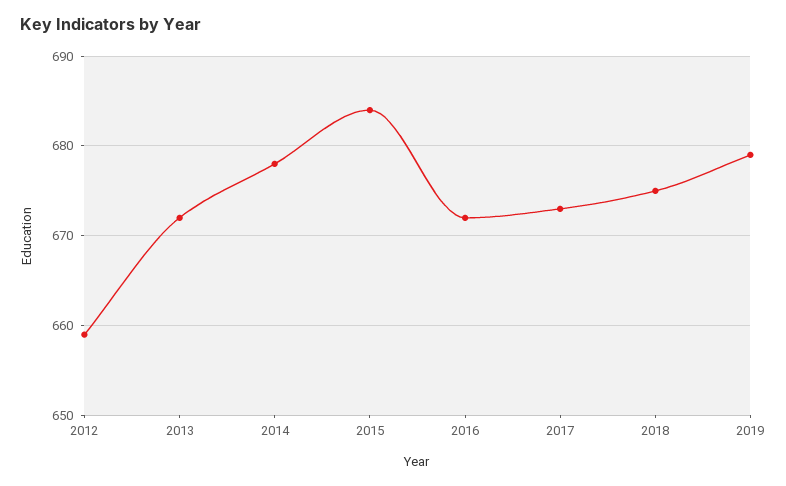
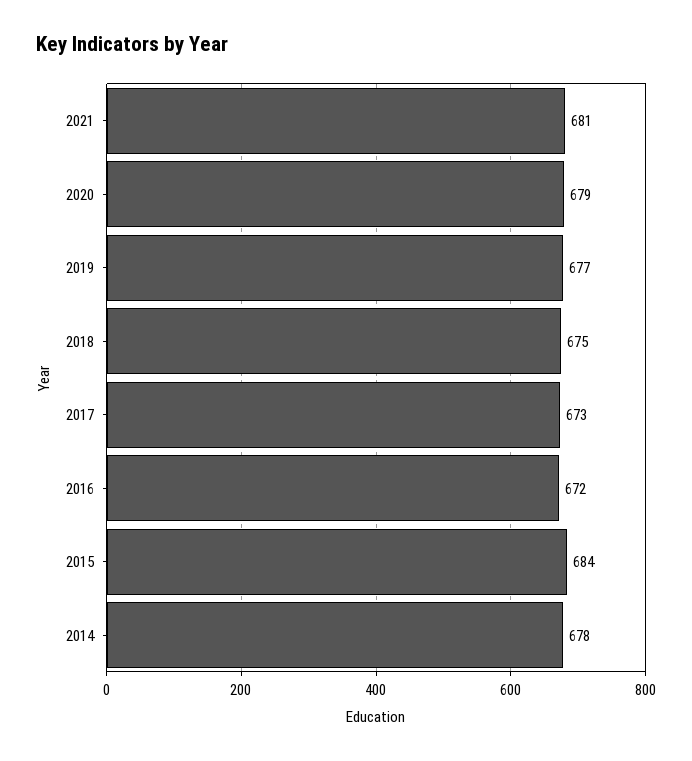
2012: 659 -> none
2013: 672 -> none
2019: 679 -> 677
2021: none -> 681
2020: none -> 679

